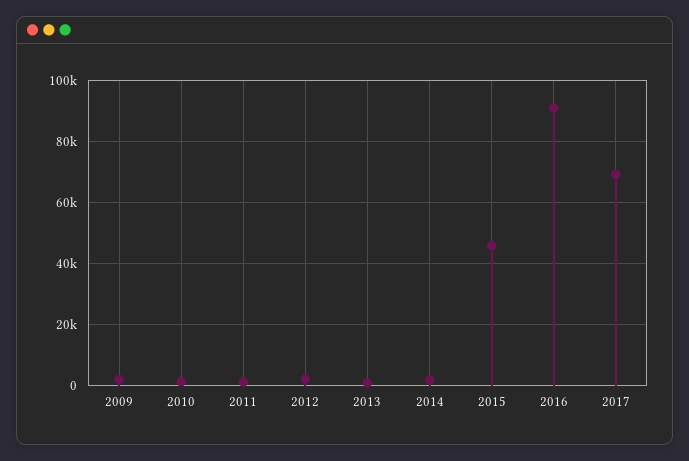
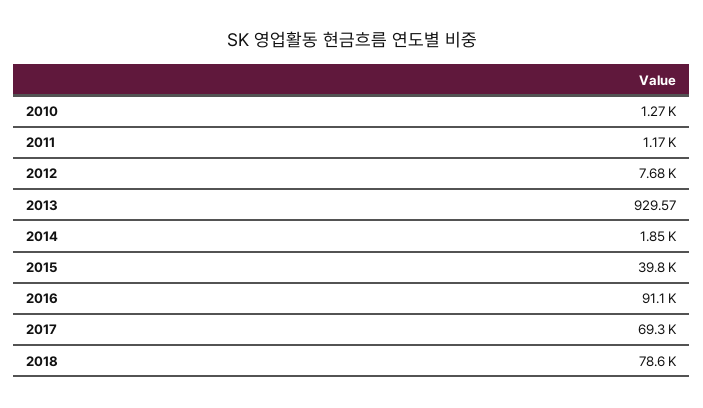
2009: 2000 -> none
2012: 2000 -> 7680
2015: 46000 -> 39800
2018: none -> 78600

